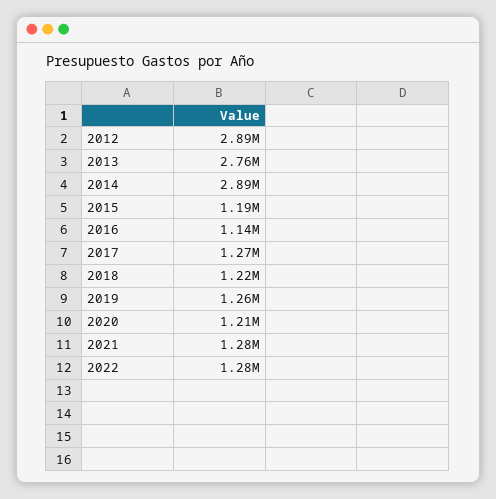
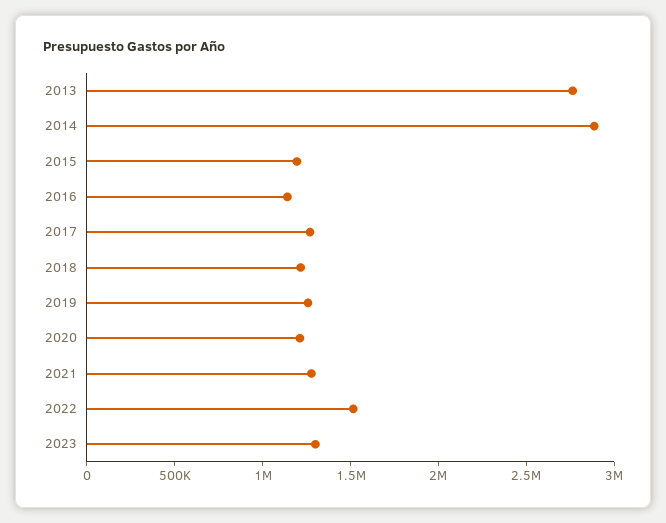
2012: 2890000 -> none
2022: 1280000 -> 1500000
2023: none -> 1300000

